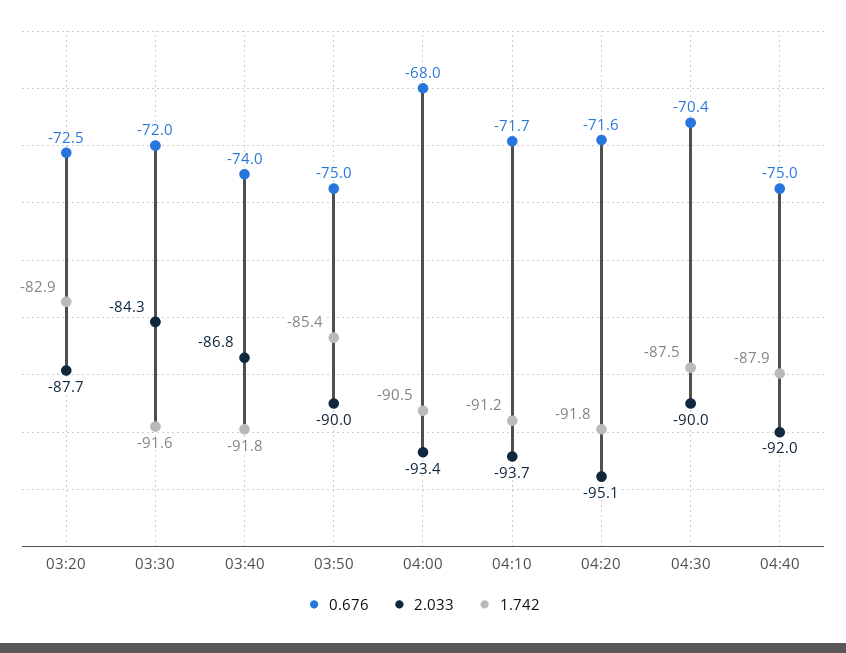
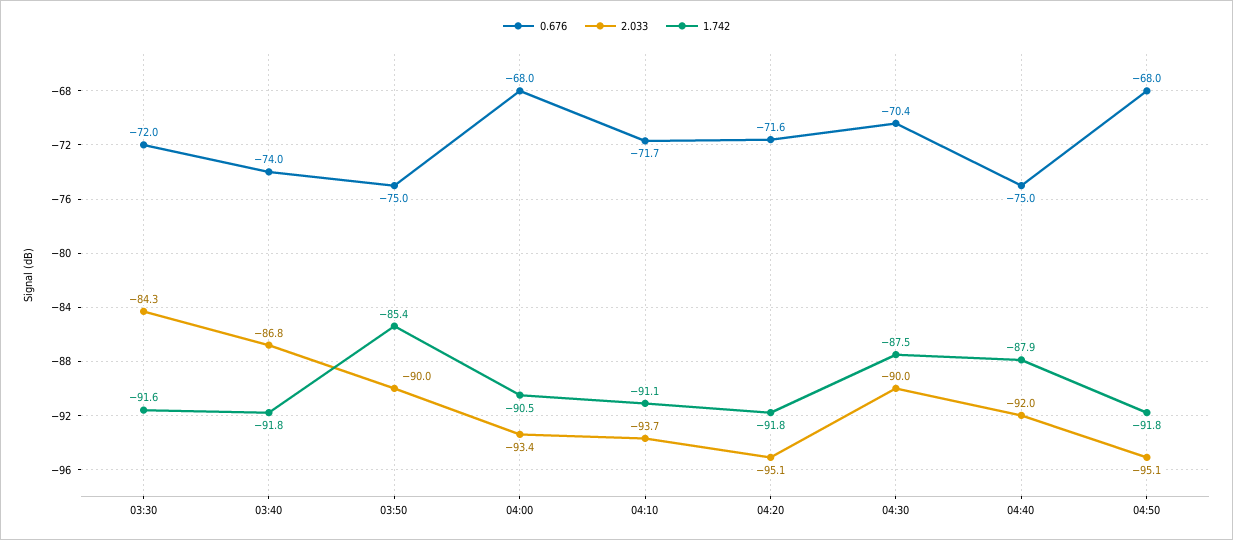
0.676, 03:20: -72.5 -> none
2.033, 03:20: -87.7 -> none
1.742, 03:20: -82.9 -> none
1.742, 04:10: -91.2 -> -91.1
0.676, 04:50: none -> -68
2.033, 04:50: none -> -95.1
1.742, 04:50: none -> -91.8

